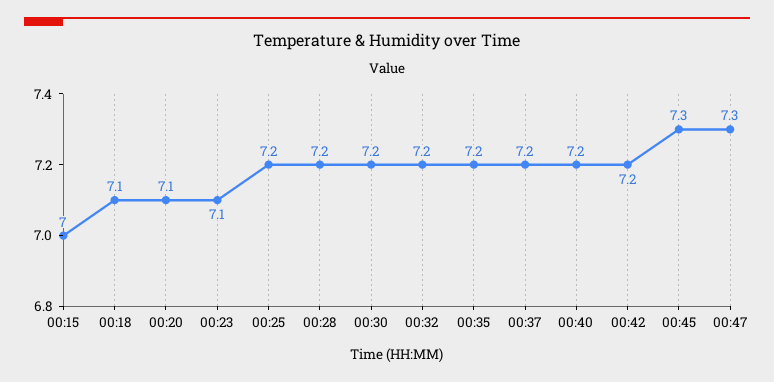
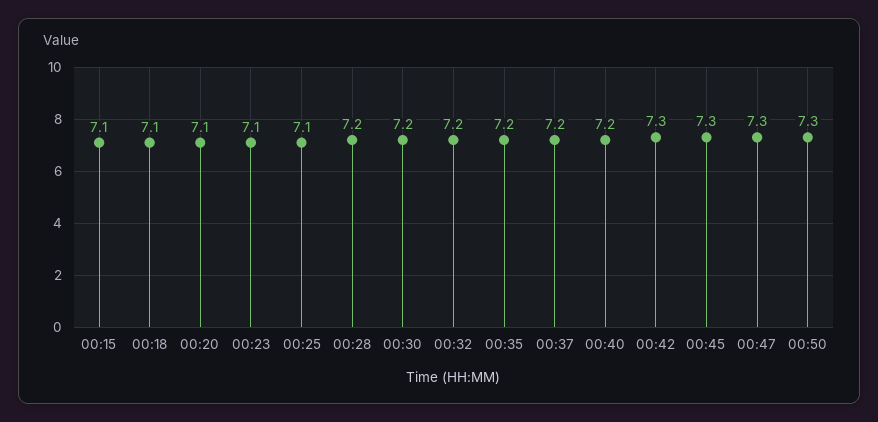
00:15: 7 -> 7.1
00:25: 7.2 -> 7.1
00:42: 7.2 -> 7.3
00:50: none -> 7.3

